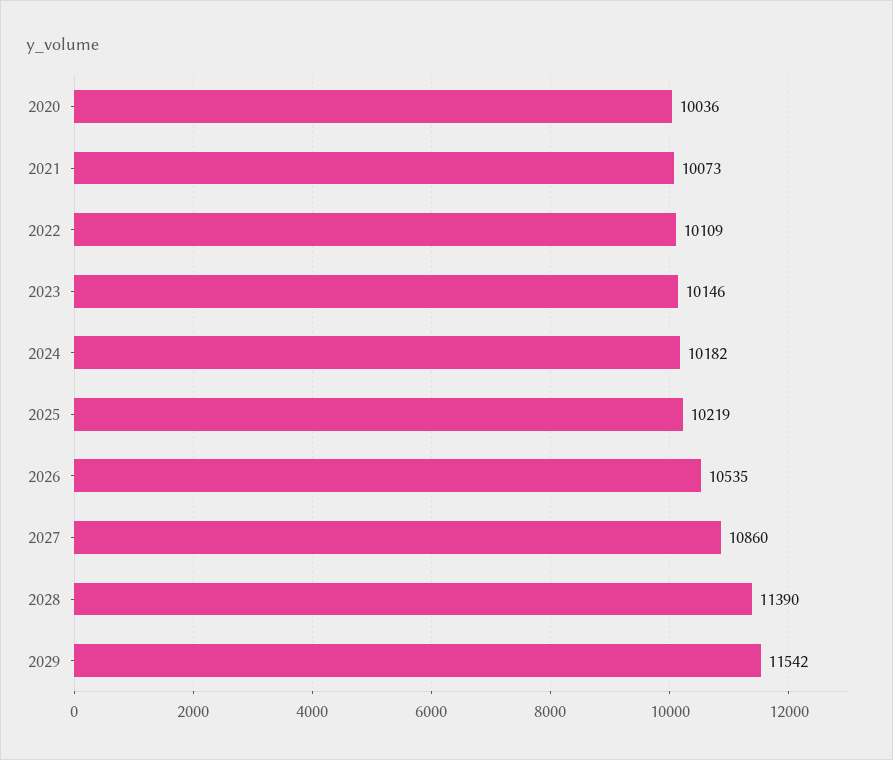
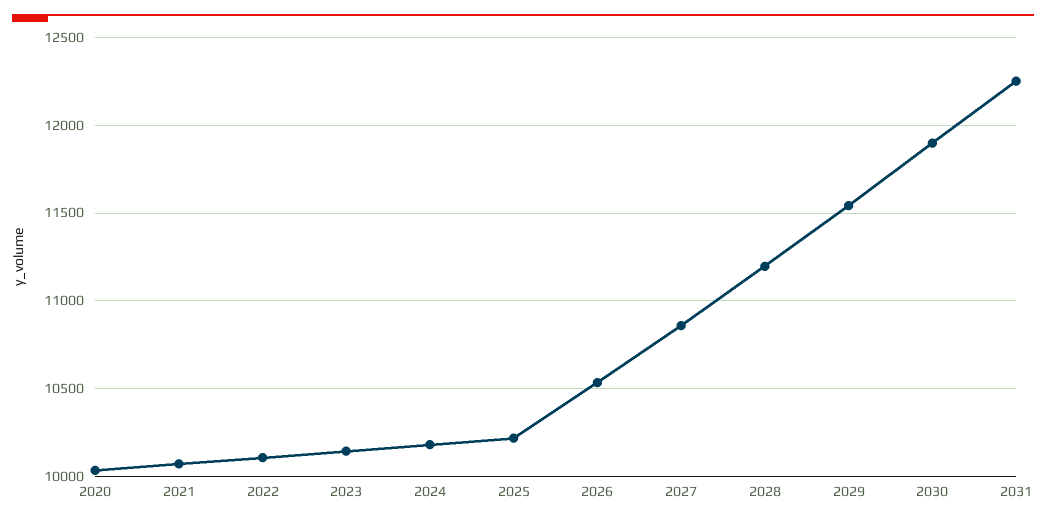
2028: 11390 -> 11200
2030: none -> 11900
2031: none -> 12250

